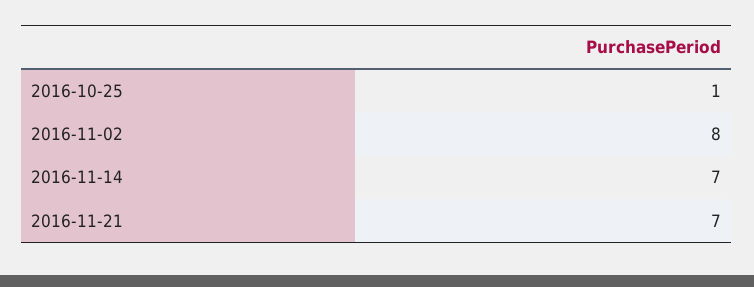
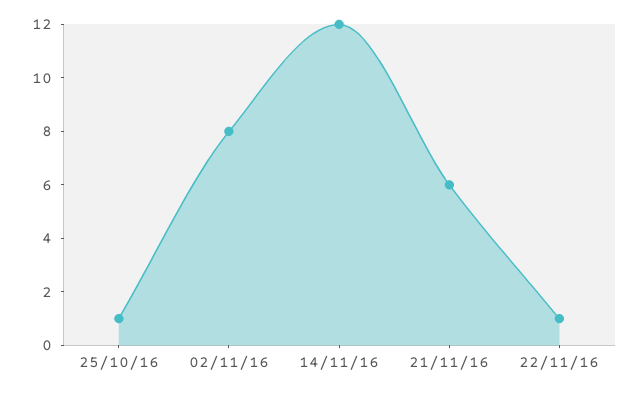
2016-11-14: 7 -> 12
2016-11-21: 7 -> 6
22/11/16: none -> 1

